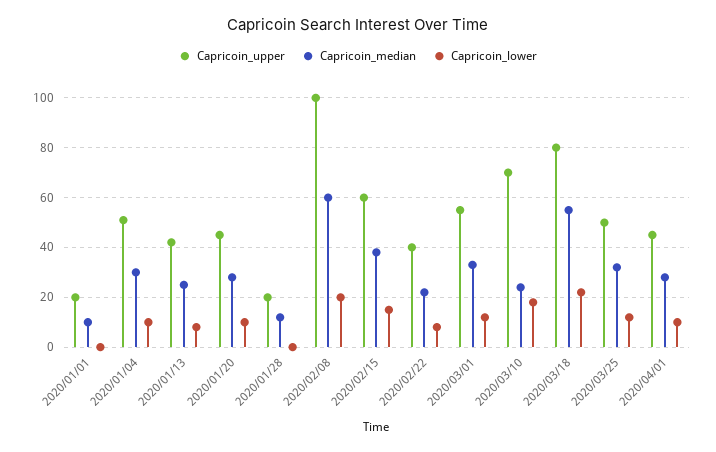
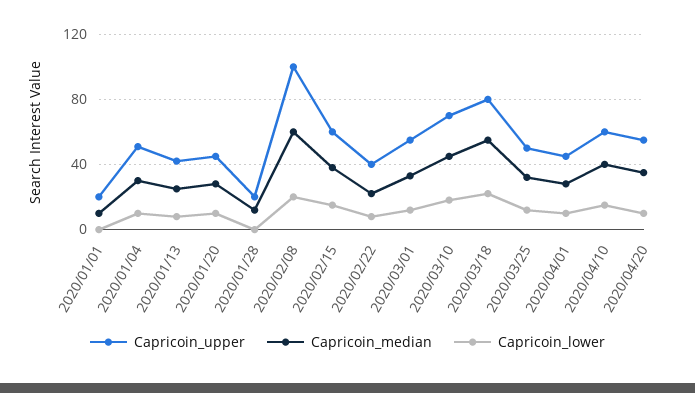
Capricoin_median, 2020/03/10: 25 -> 45
Capricoin_upper, 2020/04/10: none -> 60
Capricoin_median, 2020/04/10: none -> 40
Capricoin_lower, 2020/04/10: none -> 15
Capricoin_upper, 2020/04/20: none -> 55
Capricoin_median, 2020/04/20: none -> 35
Capricoin_lower, 2020/04/20: none -> 10

